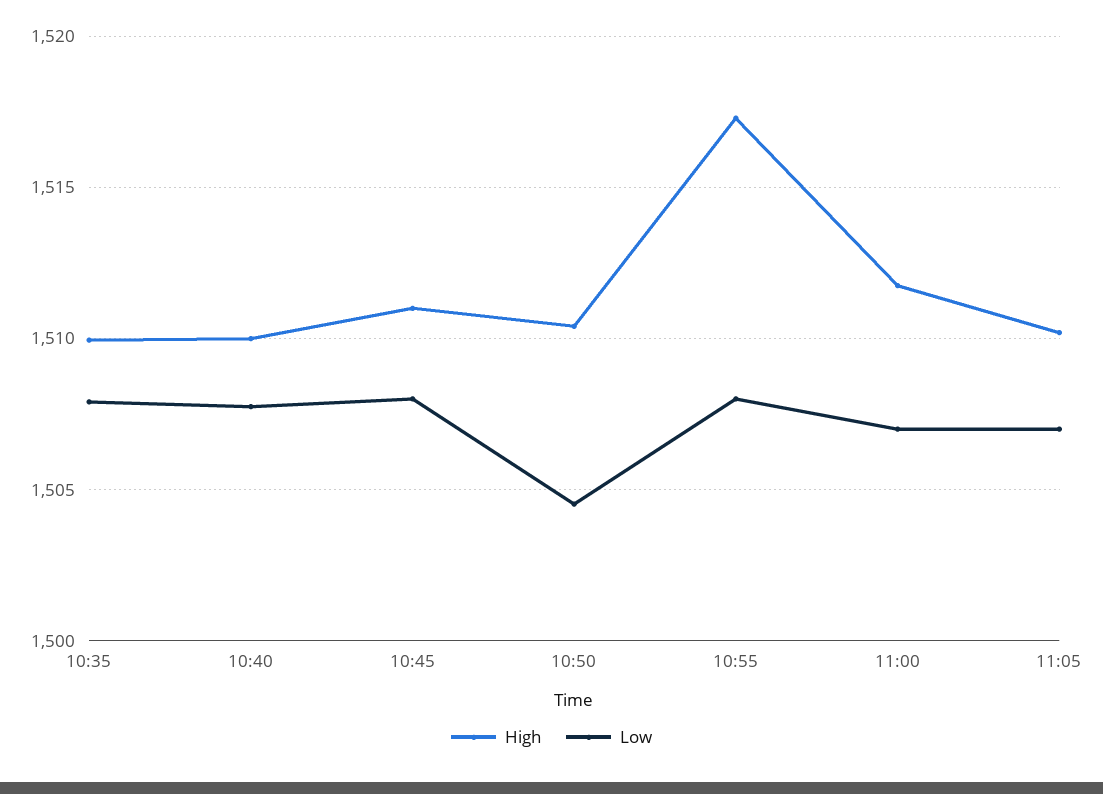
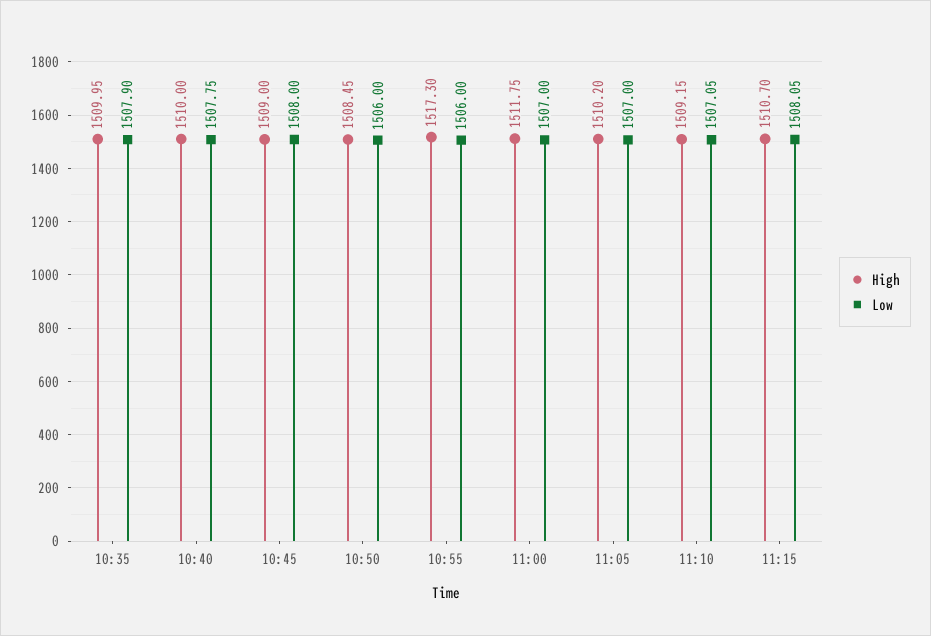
High, 10:45: 1511 -> 1509
High, 10:50: 1510.5 -> 1508.45
Low, 10:50: 1504.5 -> 1506
Low, 10:55: 1508 -> 1506
High, 11:10: none -> 1509.15
Low, 11:10: none -> 1507.05
High, 11:15: none -> 1510.7
Low, 11:15: none -> 1508.05

